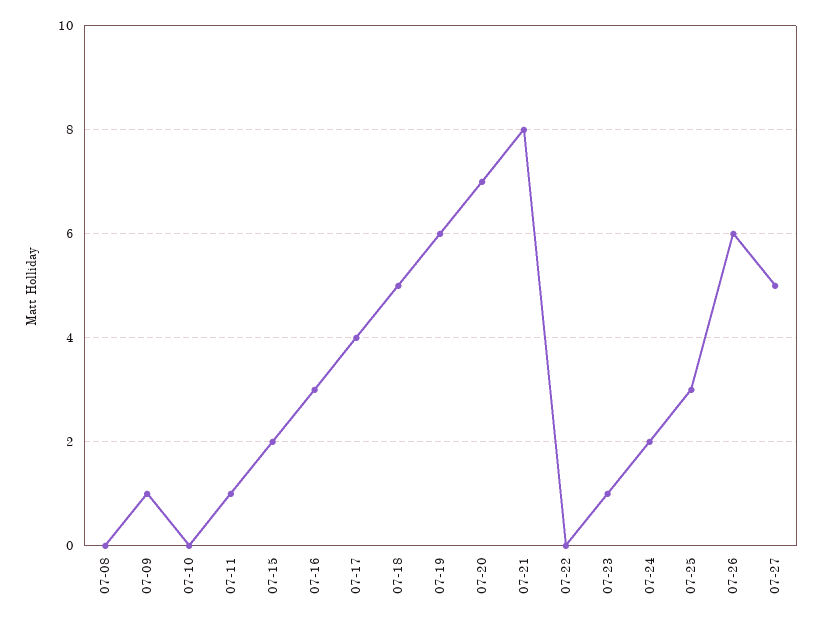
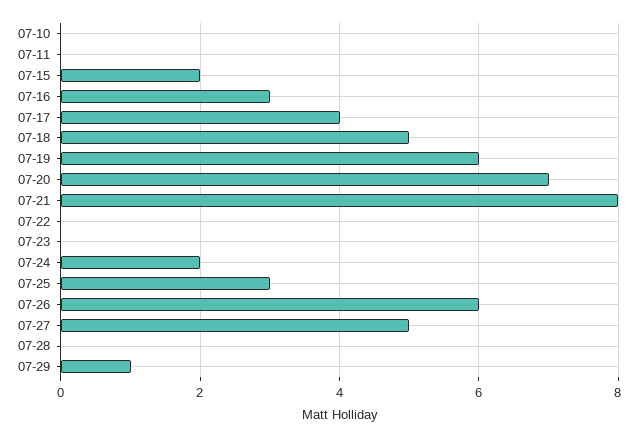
07-08: 0 -> none
07-09: 1 -> none
07-11: 1 -> 0
07-23: 1 -> 0
07-28: none -> 0
07-29: none -> 1

